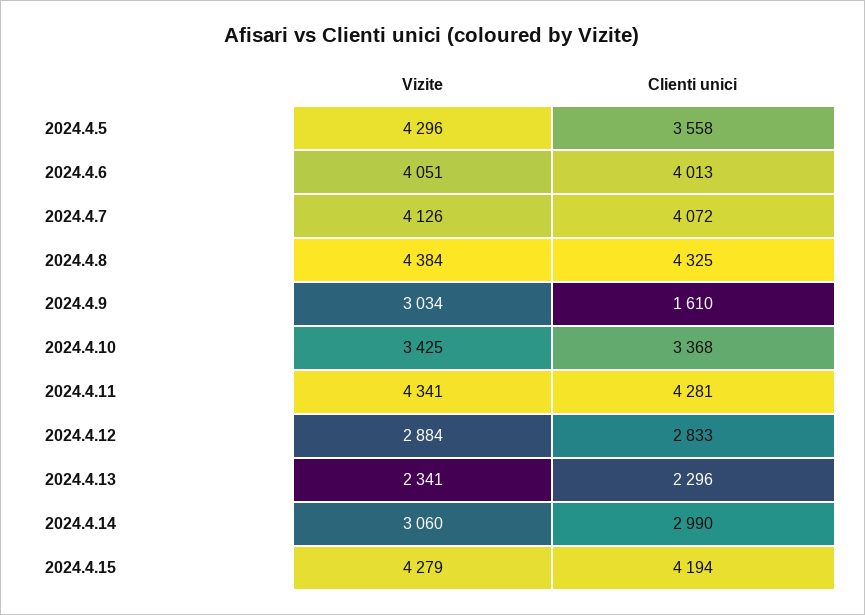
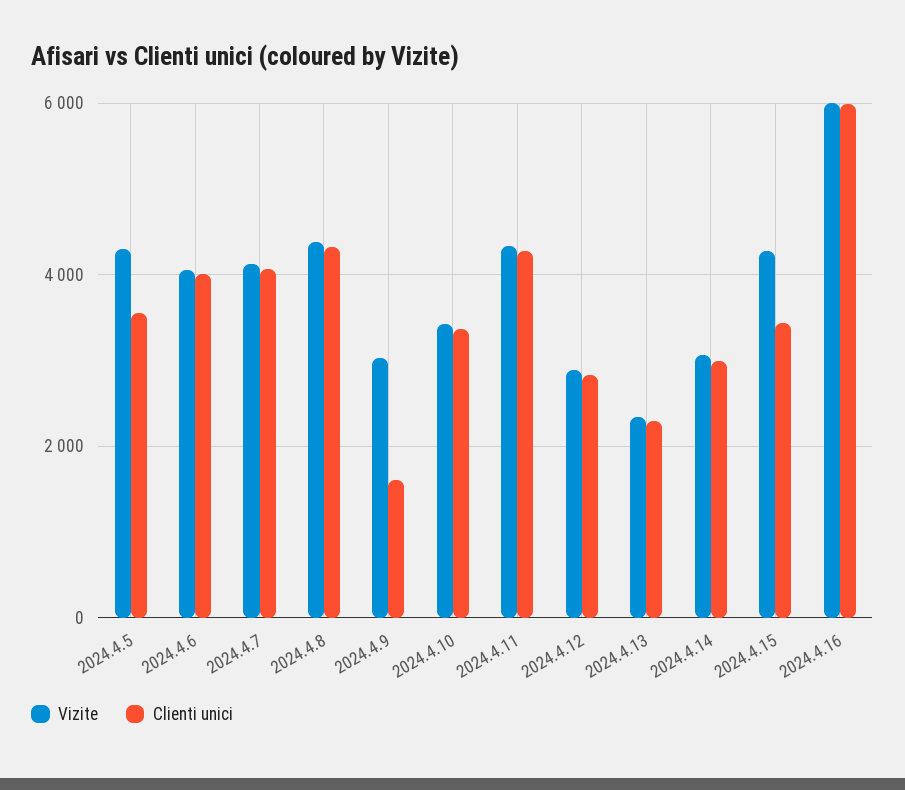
Clienti unici, 2024.4.15: 4194 -> 3400
Vizite, 2024.4.16: none -> 6000
Clienti unici, 2024.4.16: none -> 6000

